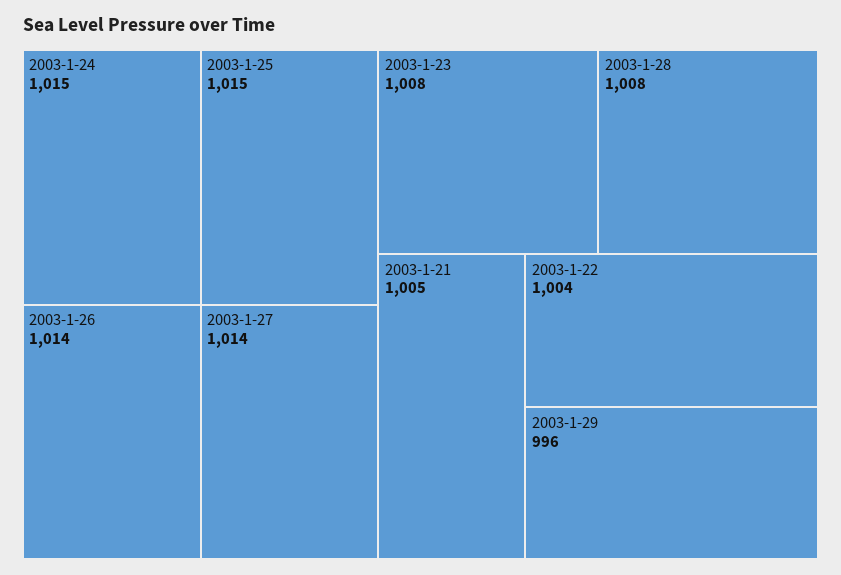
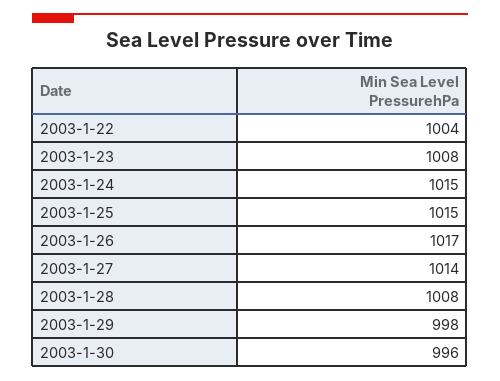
2003-1-26: 1014 -> 1017
2003-1-21: 1005 -> none
2003-1-29: 996 -> 998
2003-1-30: none -> 996

